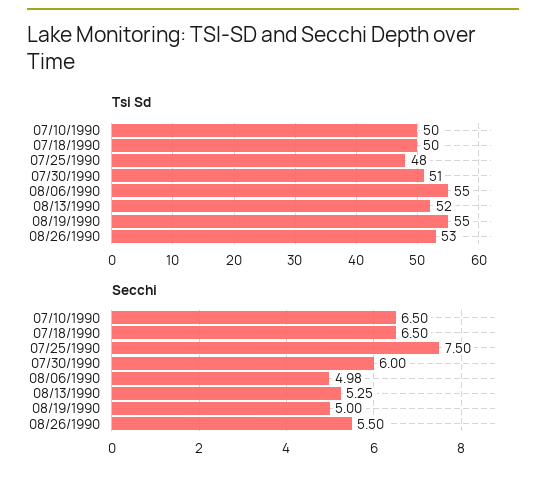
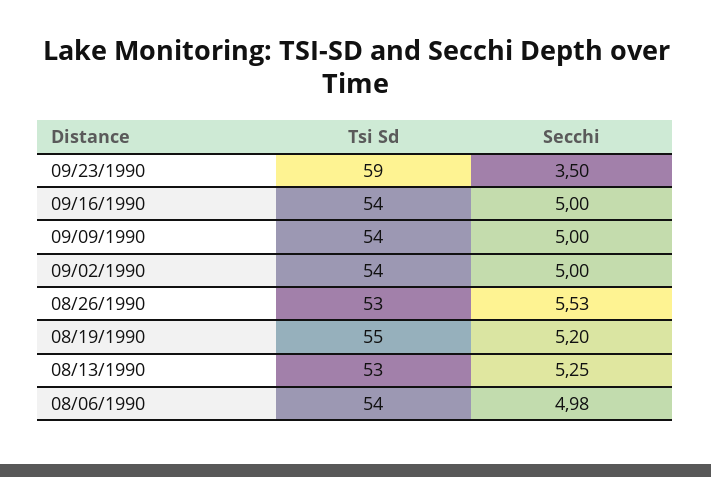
Tsi Sd, 07/10/1990: 50 -> none
Tsi Sd, 07/18/1990: 50 -> none
Tsi Sd, 07/25/1990: 48 -> none
Tsi Sd, 07/30/1990: 51 -> none
Tsi Sd, 08/06/1990: 55 -> 54
Tsi Sd, 08/13/1990: 52 -> 53
Secchi, 07/10/1990: 6.5 -> none
Secchi, 07/18/1990: 6.5 -> none
Secchi, 07/25/1990: 7.5 -> none
Secchi, 07/30/1990: 6 -> none
Secchi, 08/19/1990: 5 -> 5.2
Secchi, 08/26/1990: 5.5 -> 5.53
Tsi Sd, 09/23/1990: none -> 59
Secchi, 09/23/1990: none -> 3.5
Tsi Sd, 09/16/1990: none -> 54
Secchi, 09/16/1990: none -> 5
Tsi Sd, 09/09/1990: none -> 54
Secchi, 09/09/1990: none -> 5
Tsi Sd, 09/02/1990: none -> 54
Secchi, 09/02/1990: none -> 5

